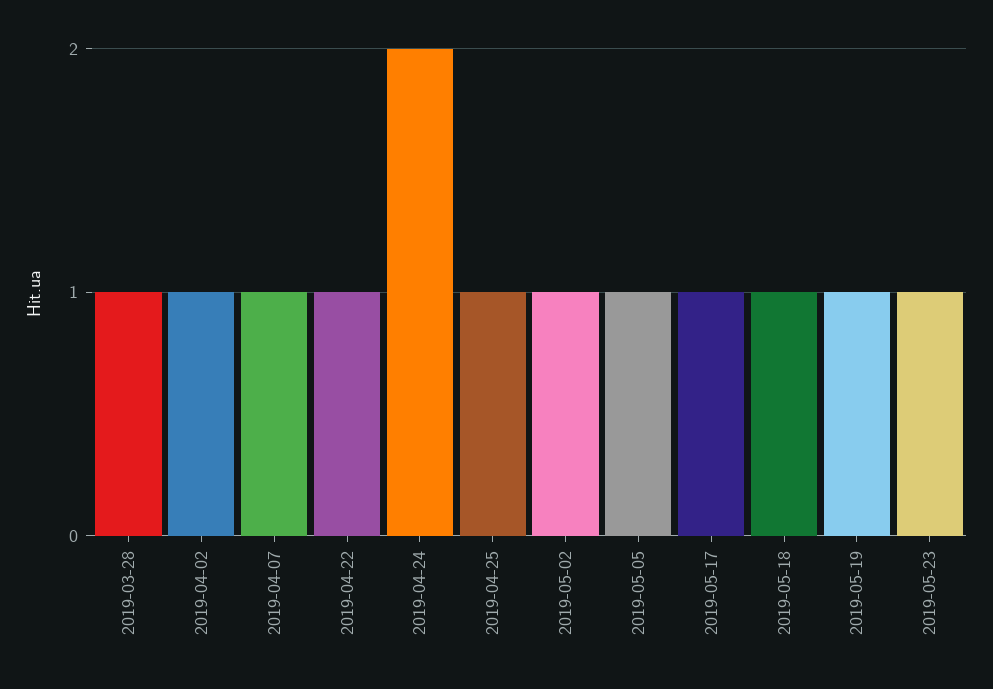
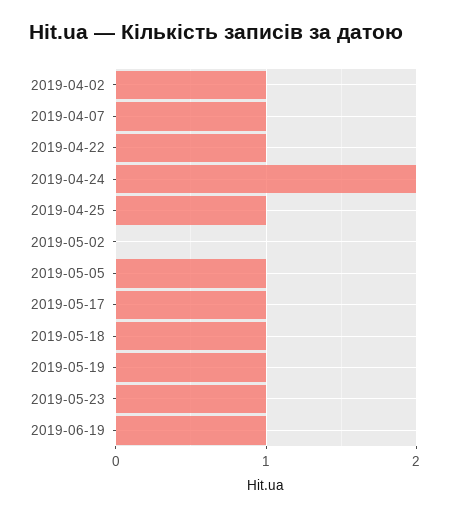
2019-03-28: 1 -> none
2019-05-02: 1 -> 0
2019-06-19: none -> 1

